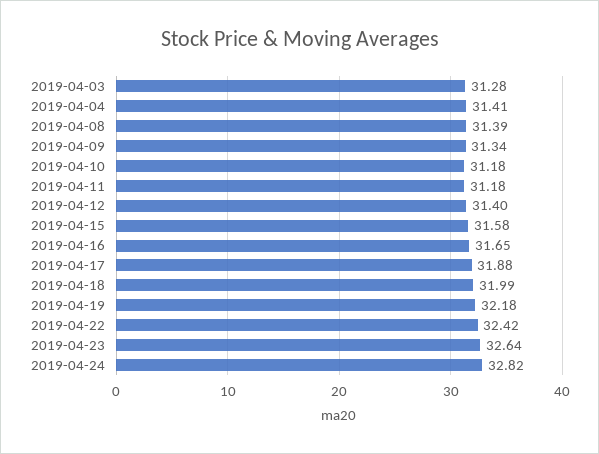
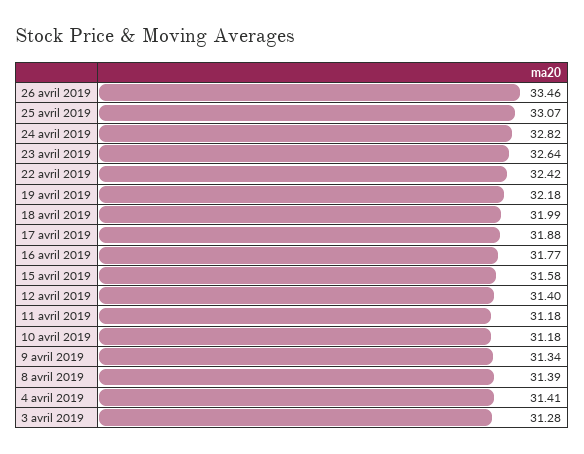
2019-04-16: 31.65 -> 31.77
26 avril 2019: none -> 33.46
25 avril 2019: none -> 33.07

